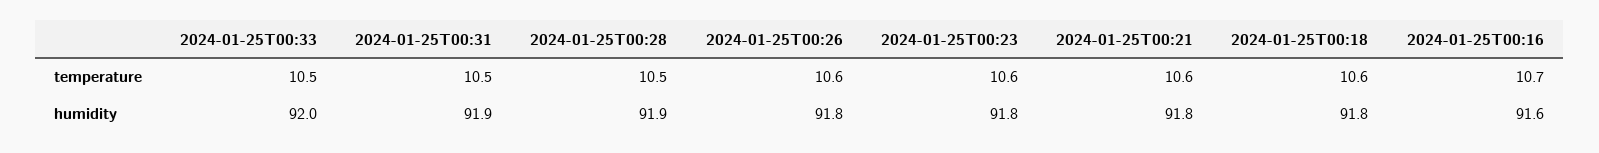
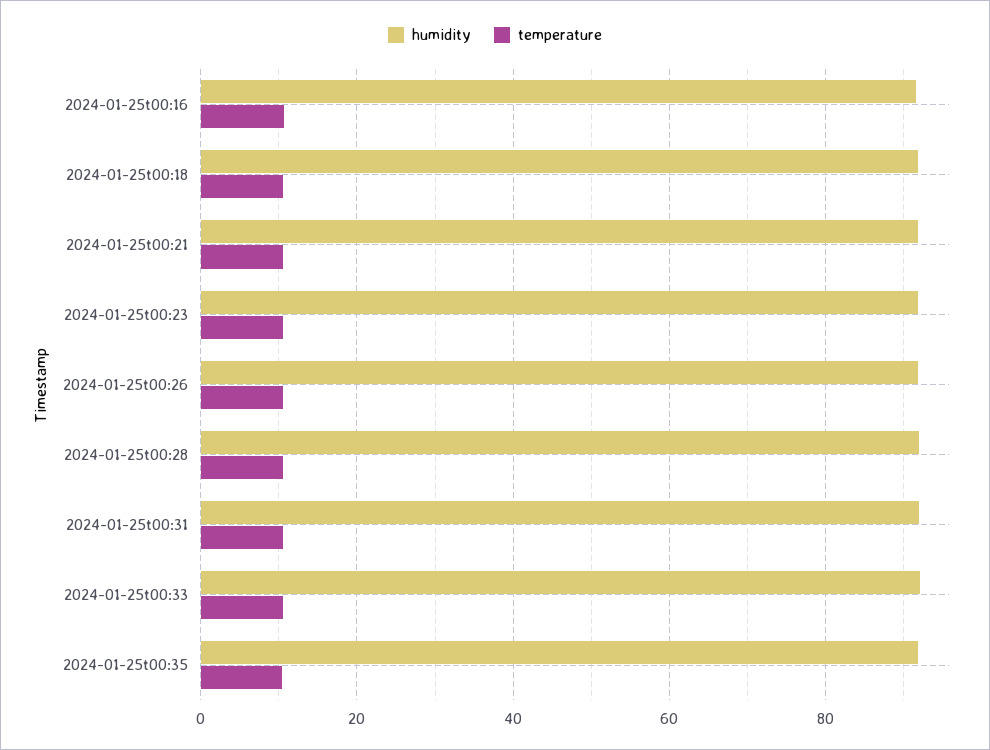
humidity, 2024-01-25t00:35: none -> 92
temperature, 2024-01-25t00:35: none -> 10

